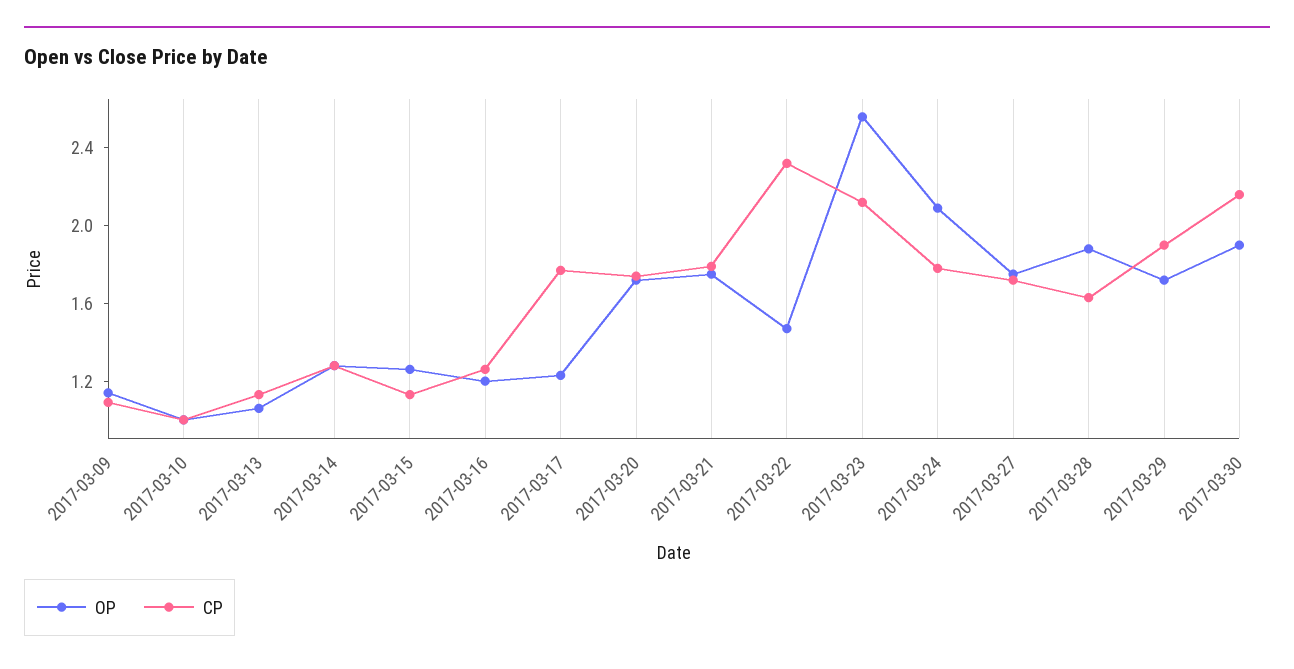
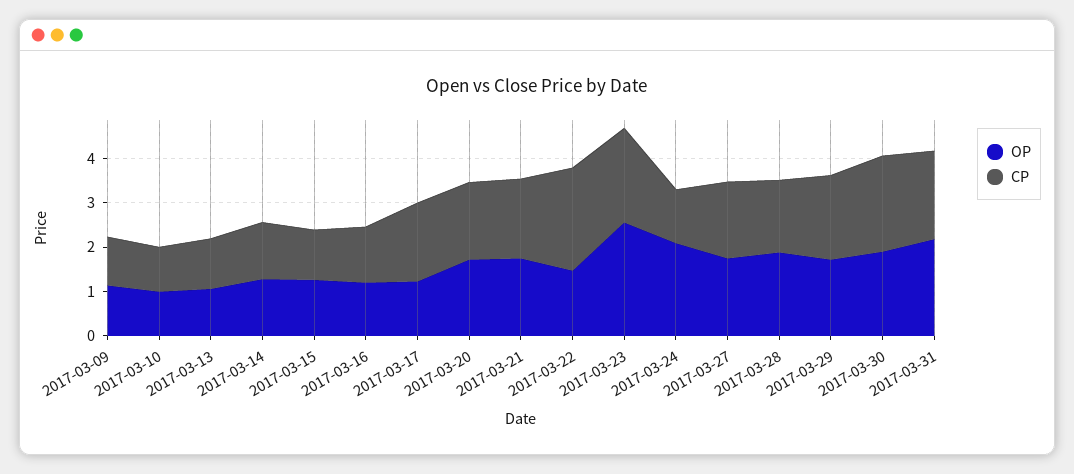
CP, 2017-03-24: 1.8 -> 1.2
OP, 2017-03-31: none -> 2.2
CP, 2017-03-31: none -> 2

